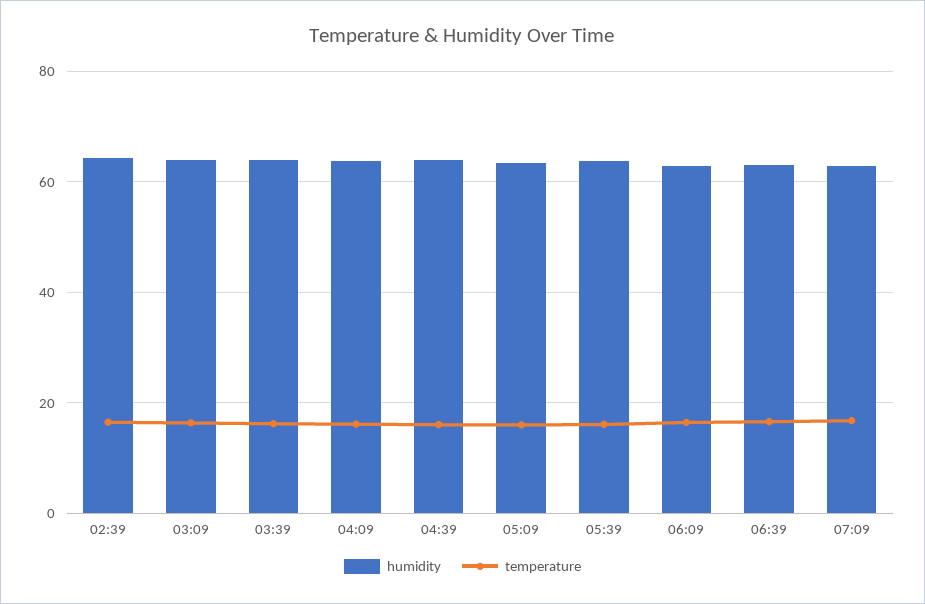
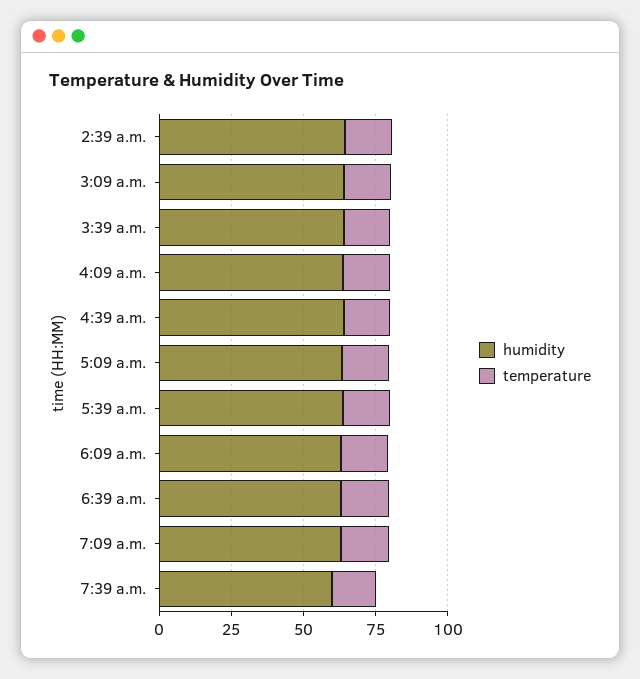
humidity, 7:39 a.m.: none -> 60
temperature, 7:39 a.m.: none -> 15

